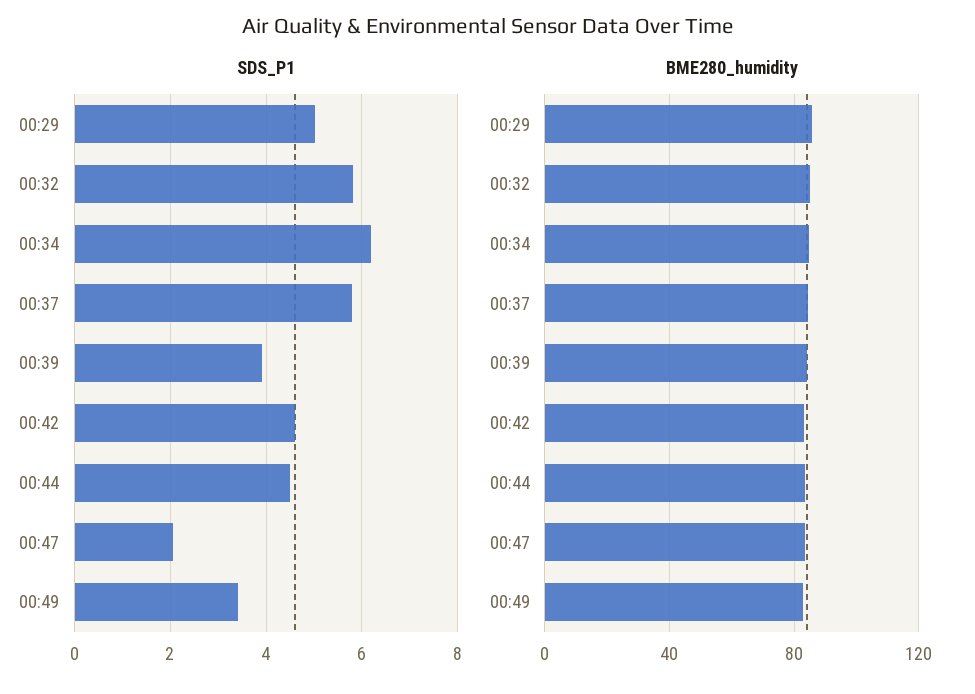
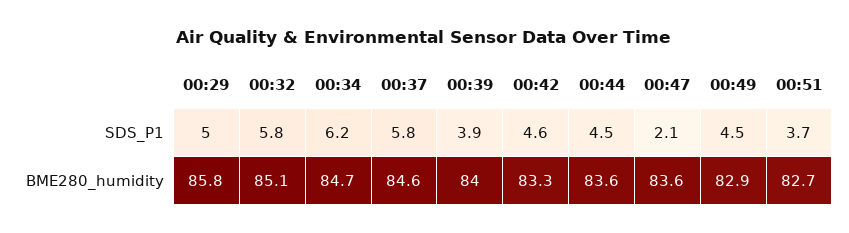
SDS_P1, 00:49: 3.4 -> 4.5
SDS_P1, 00:51: none -> 3.7
BME280_humidity, 00:51: none -> 82.7

